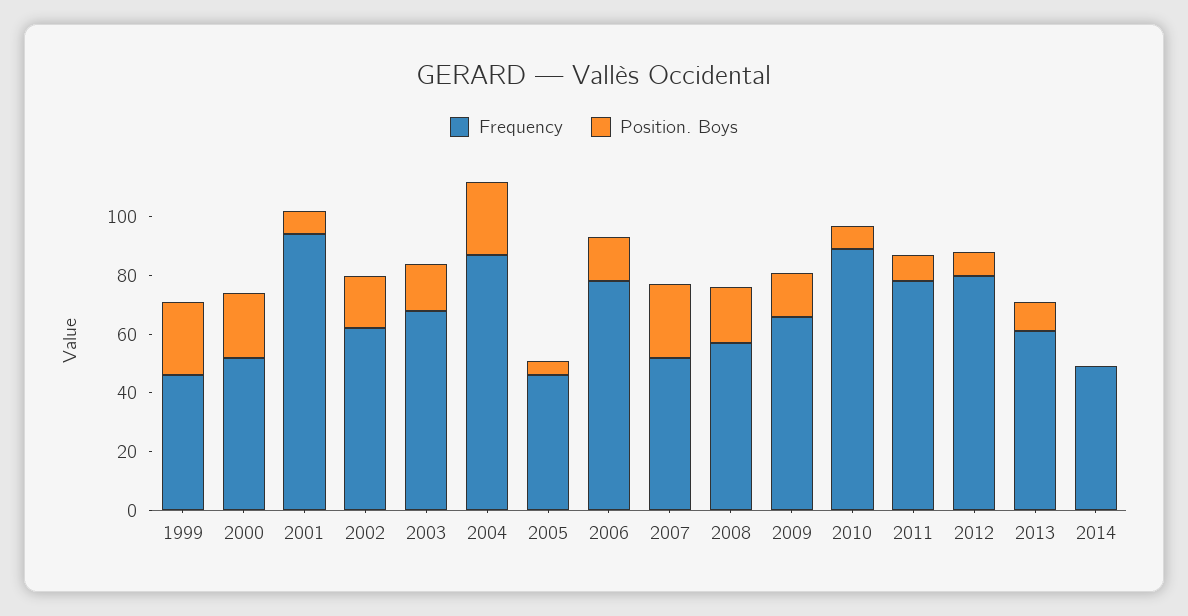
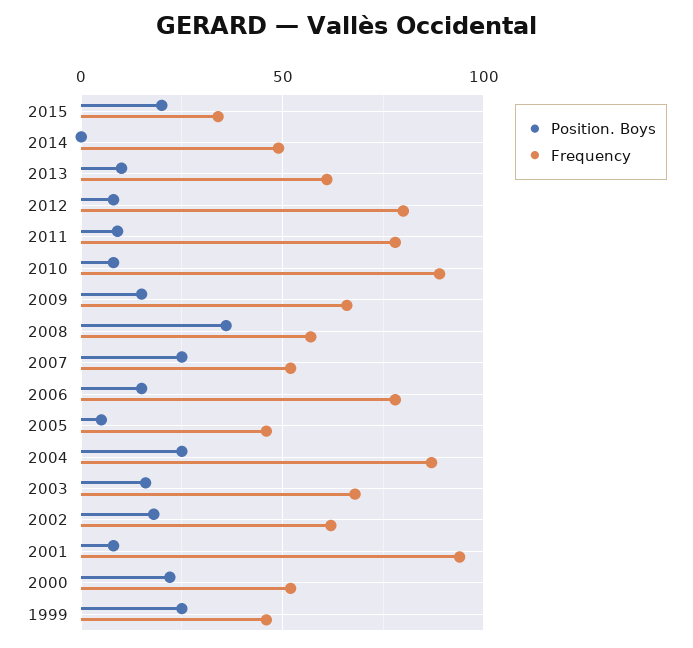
Position. Boys, 2008: 20 -> 35
Position. Boys, 2015: none -> 20
Frequency, 2015: none -> 35

